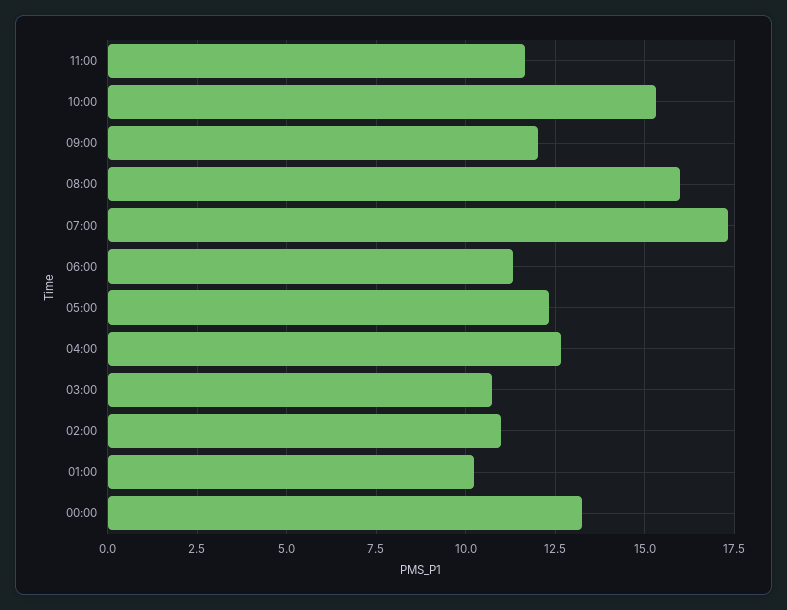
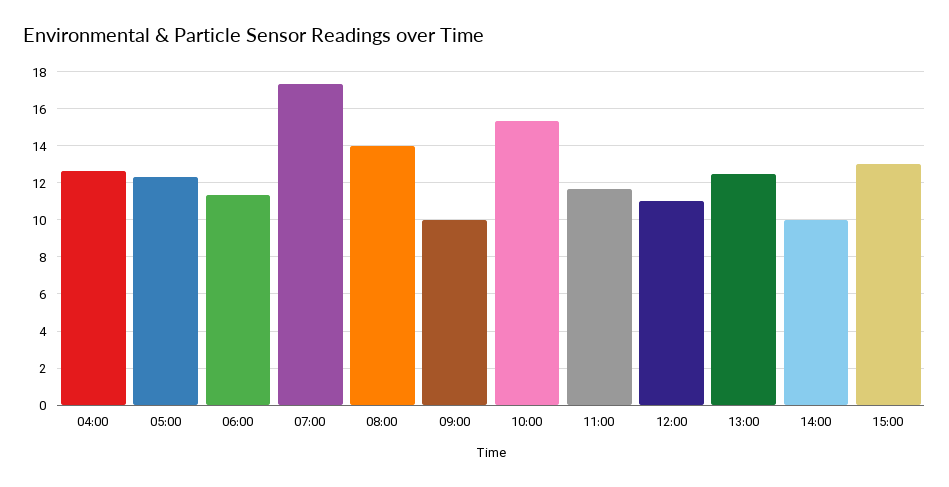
09:00: 12 -> 10
08:00: 16 -> 14
03:00: 10.75 -> none
02:00: 11 -> none
01:00: 10.25 -> none
00:00: 13.25 -> none
12:00: none -> 11
13:00: none -> 12.5
14:00: none -> 10
15:00: none -> 13

